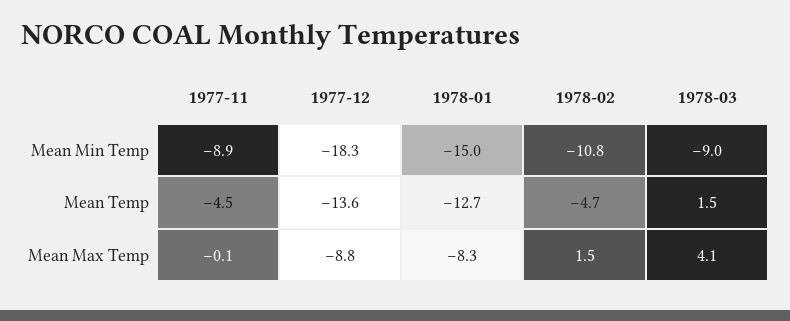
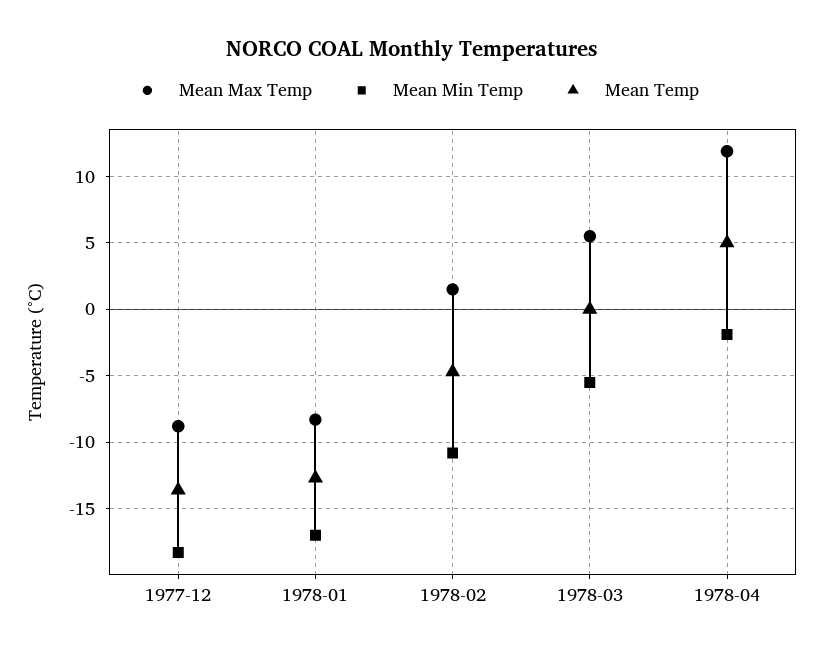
Mean Min Temp, 1977-11: -8.9 -> none
Mean Min Temp, 1978-01: -15 -> -17
Mean Min Temp, 1978-03: -9 -> -5.5
Mean Temp, 1977-11: -4.5 -> none
Mean Temp, 1978-03: 1.5 -> 0
Mean Max Temp, 1977-11: -0.1 -> none
Mean Max Temp, 1978-03: 4.1 -> 5.5
Mean Max Temp, 1978-04: none -> 12
Mean Min Temp, 1978-04: none -> -2
Mean Temp, 1978-04: none -> 5

